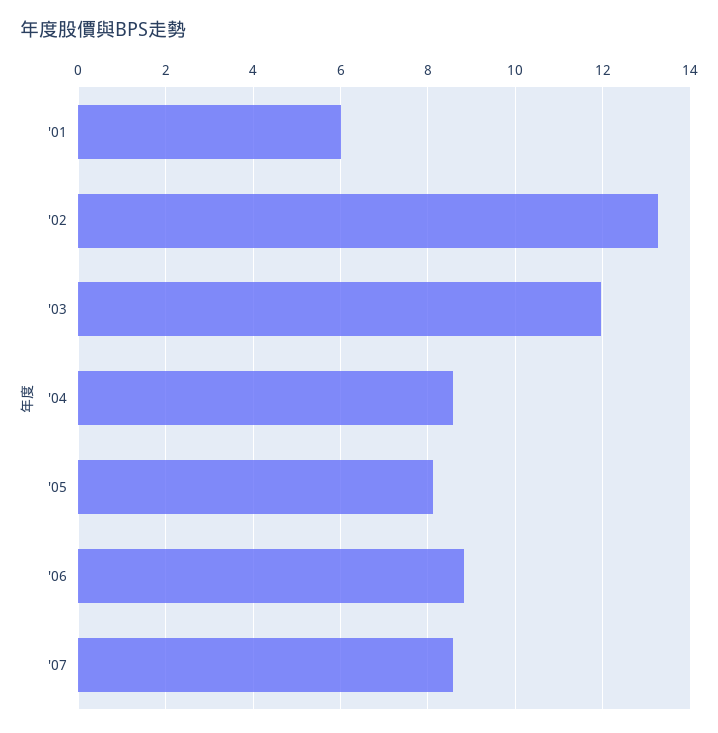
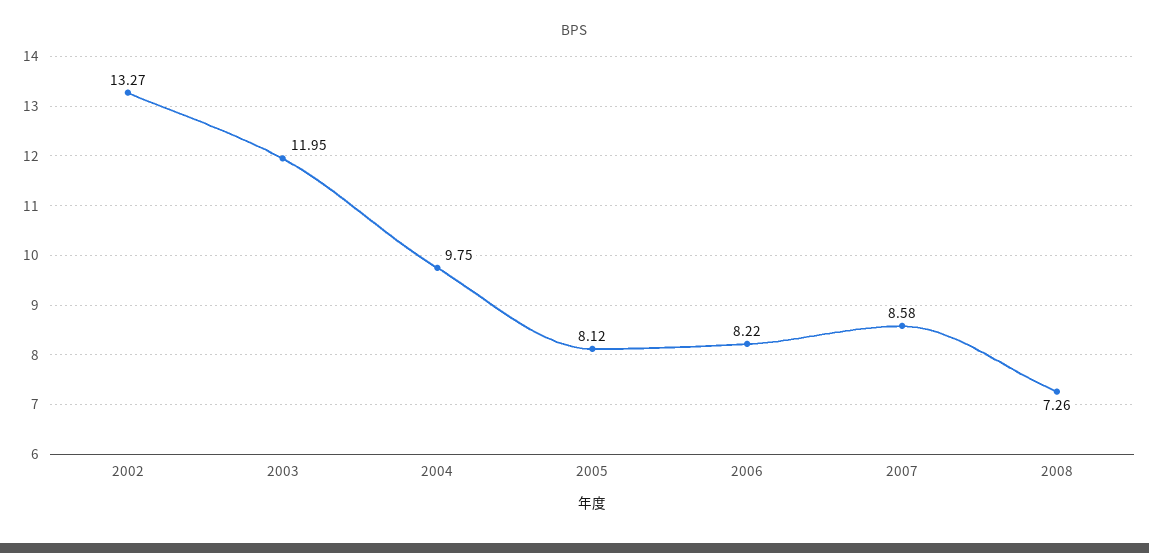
'01: 6 -> none
'04: 8.6 -> 9.75
'06: 8.8 -> 8.22
2008: none -> 7.26

